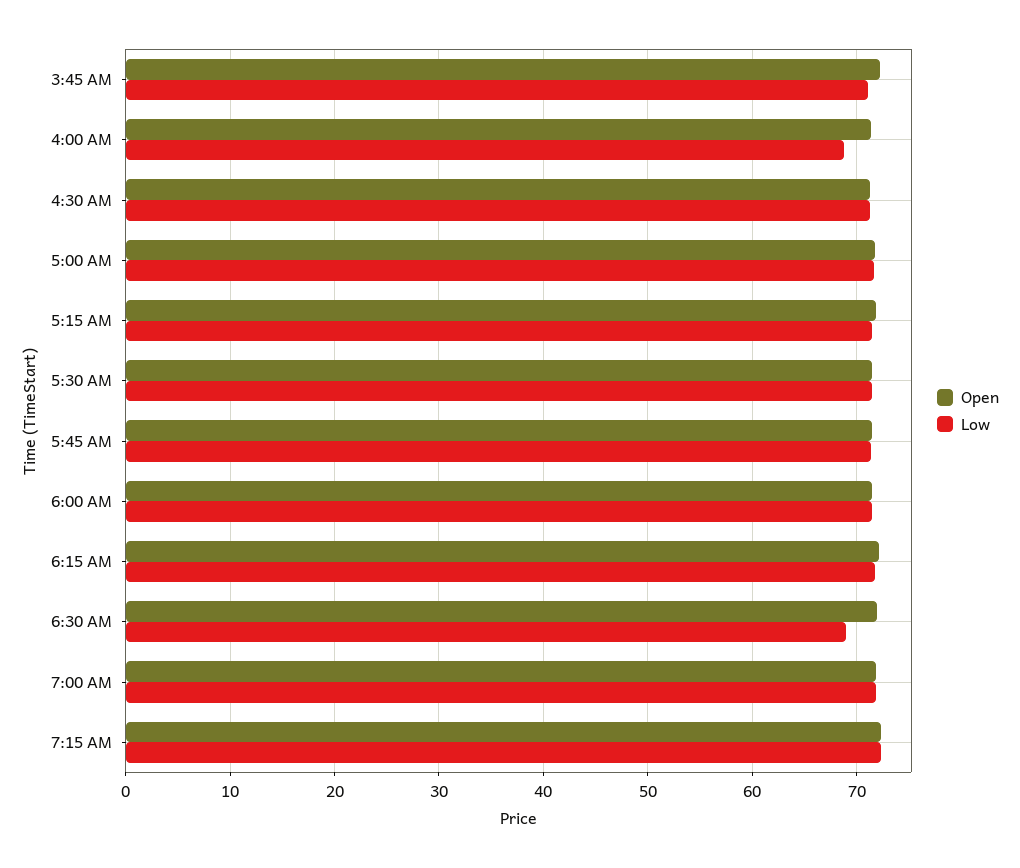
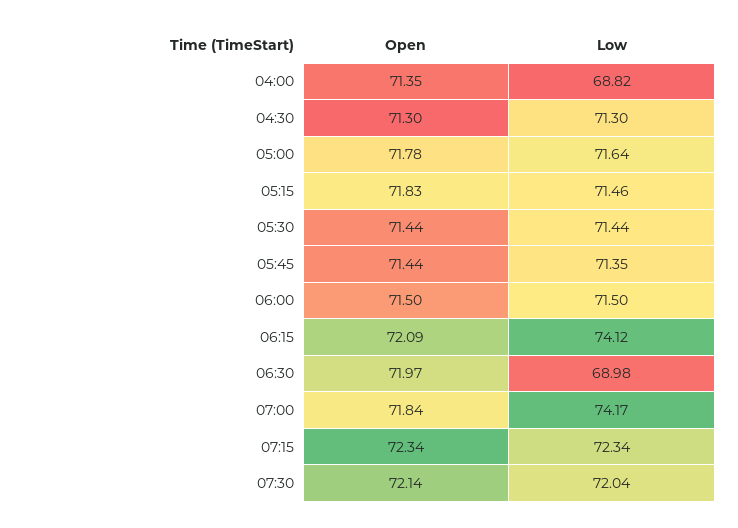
Open, 3:45 AM: 72 -> none
Low, 3:45 AM: 71 -> none
Low, 6:15 AM: 72 -> 74.12
Low, 7:00 AM: 72 -> 74.17
Open, 07:30: none -> 72.14
Low, 07:30: none -> 72.04

